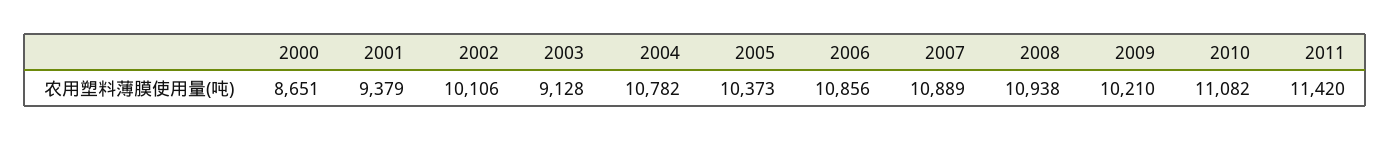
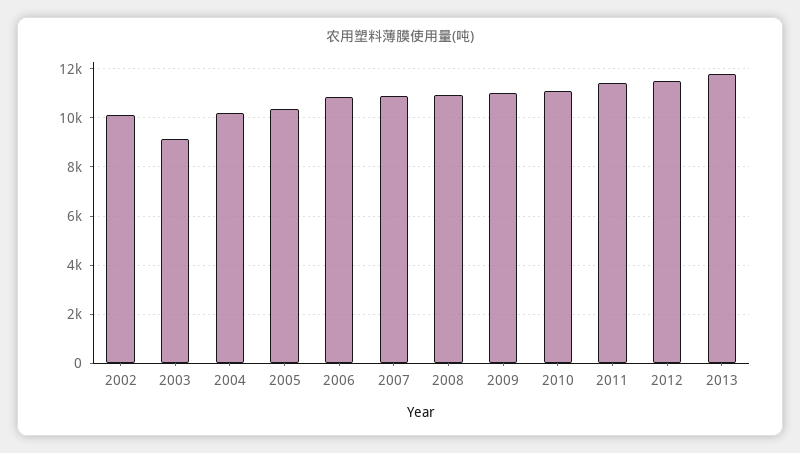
2000: 8651 -> none
2001: 9379 -> none
2004: 10782 -> 10250
2009: 10210 -> 11000
2012: none -> 11500
2013: none -> 11750

